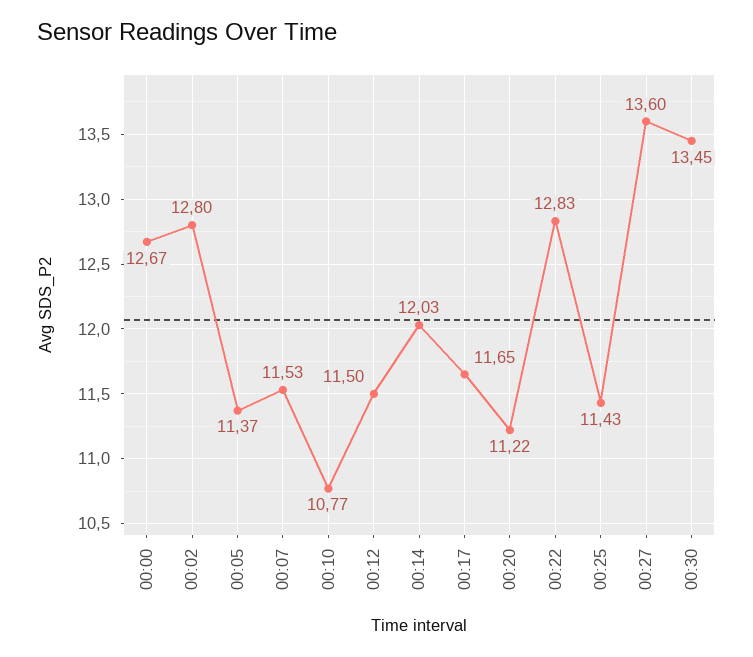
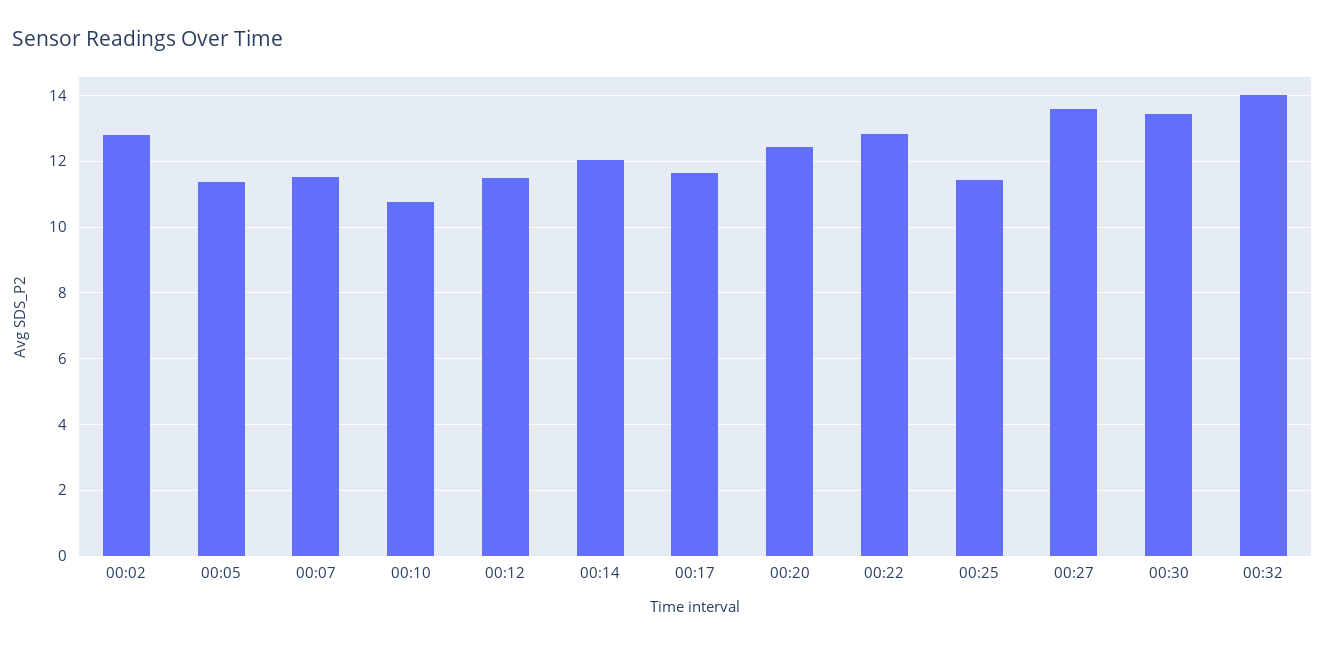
00:00: 12.67 -> none
00:20: 11.22 -> 12.4
00:32: none -> 14

